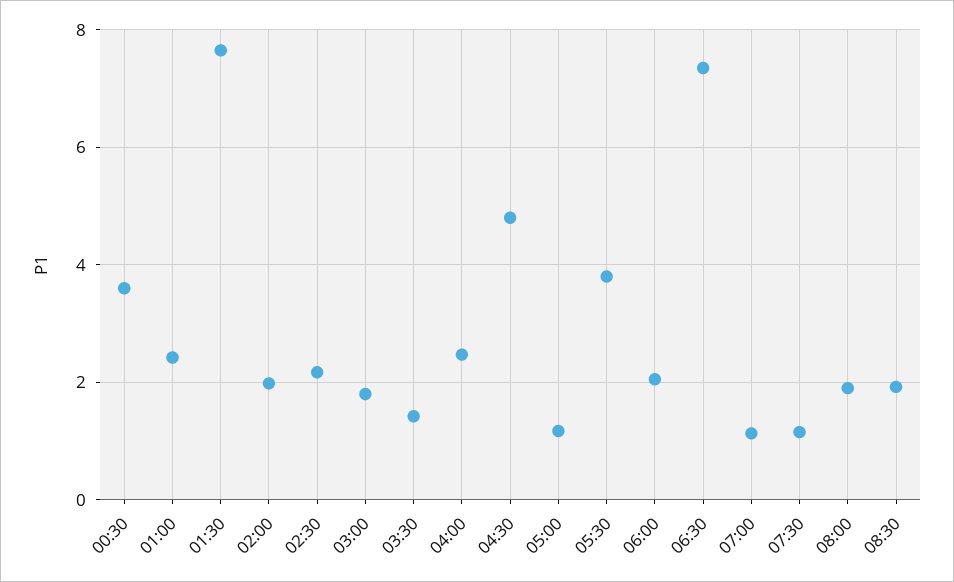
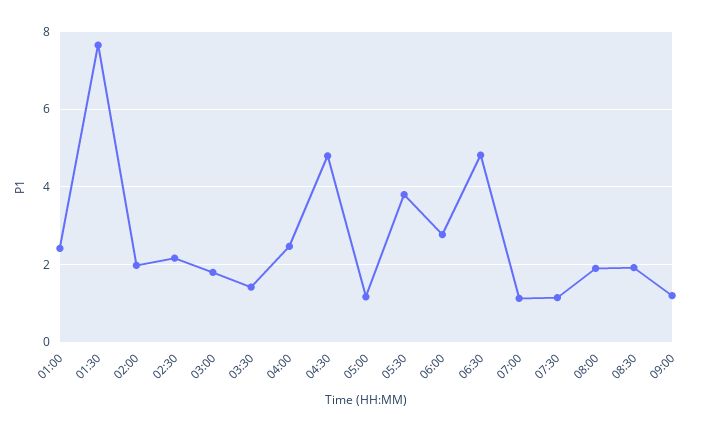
00:30: 3.6 -> none
06:00: 2 -> 2.8
06:30: 7.4 -> 4.8
09:00: none -> 1.2

